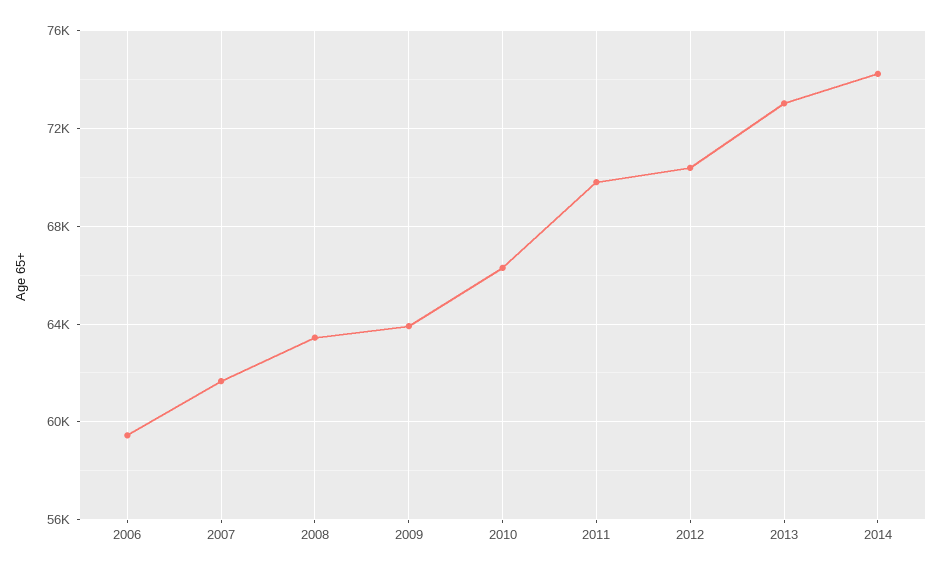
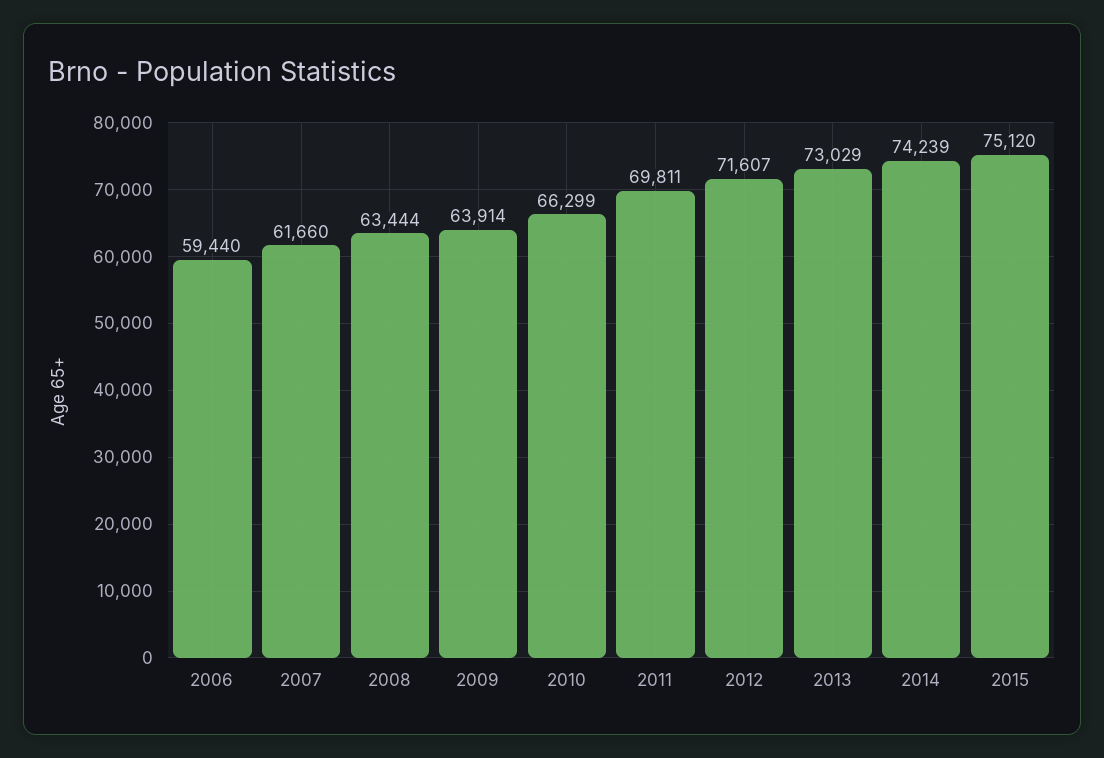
2012: 70500 -> 71607
2015: none -> 75120

